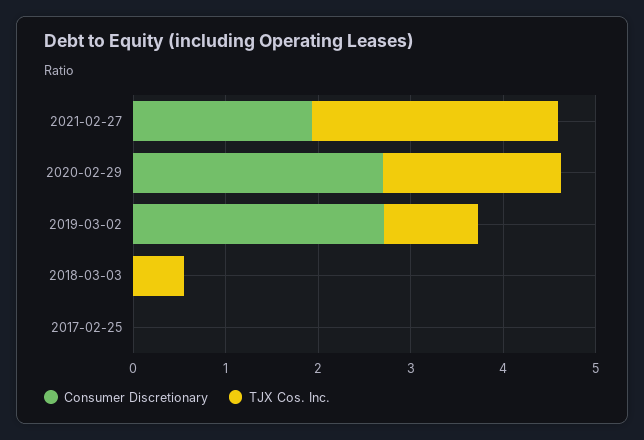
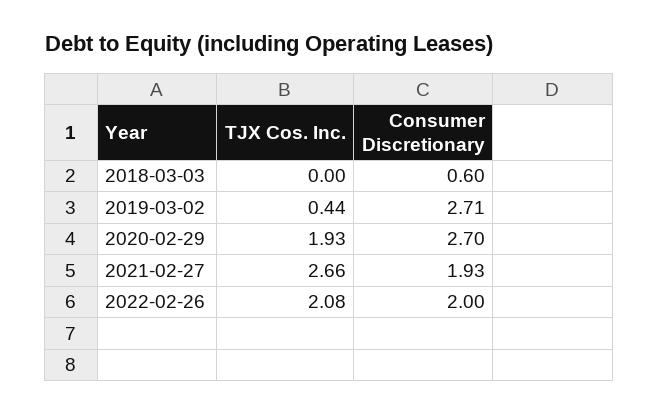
TJX Cos. Inc., 2019-03-02: 1 -> 0.44
Consumer Discretionary, 2018-03-03: 0 -> 0.6
TJX Cos. Inc., 2018-03-03: 0.6 -> 0
Consumer Discretionary, 2017-02-25: 0 -> none
TJX Cos. Inc., 2017-02-25: 0 -> none
TJX Cos. Inc., 2022-02-26: none -> 2.08
Consumer Discretionary, 2022-02-26: none -> 2

